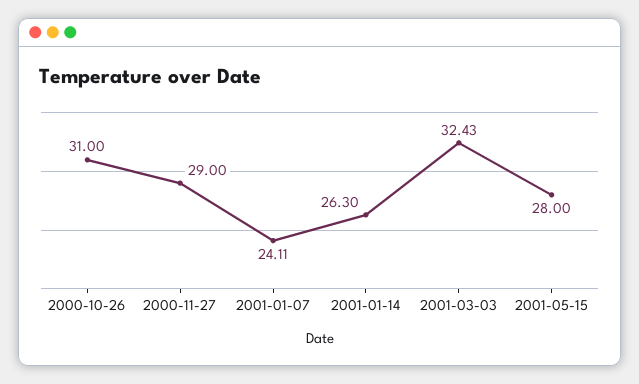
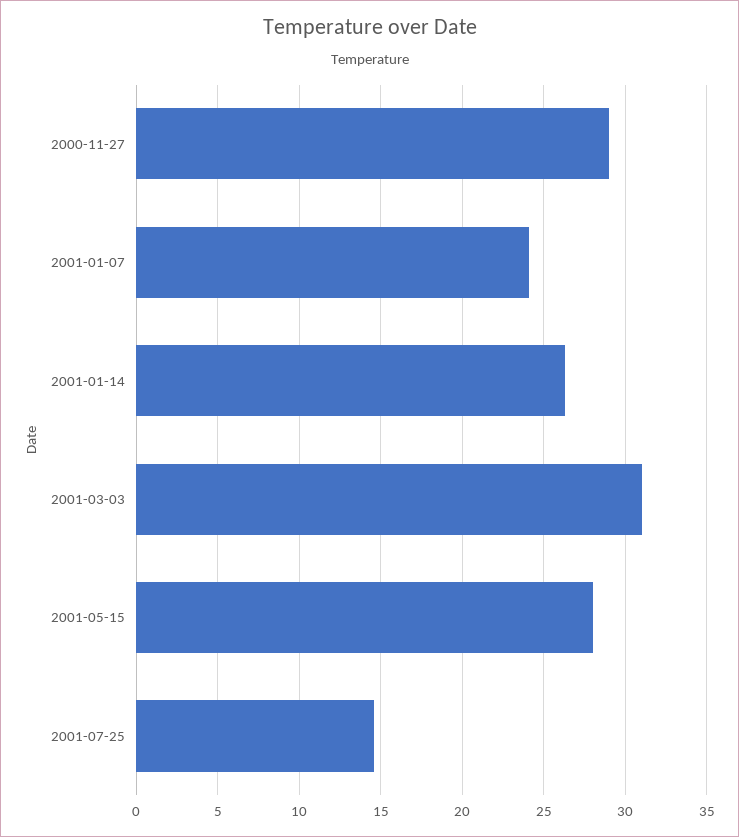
2000-10-26: 31 -> none
2001-03-03: 32.43 -> 31
2001-07-25: none -> 14.5

